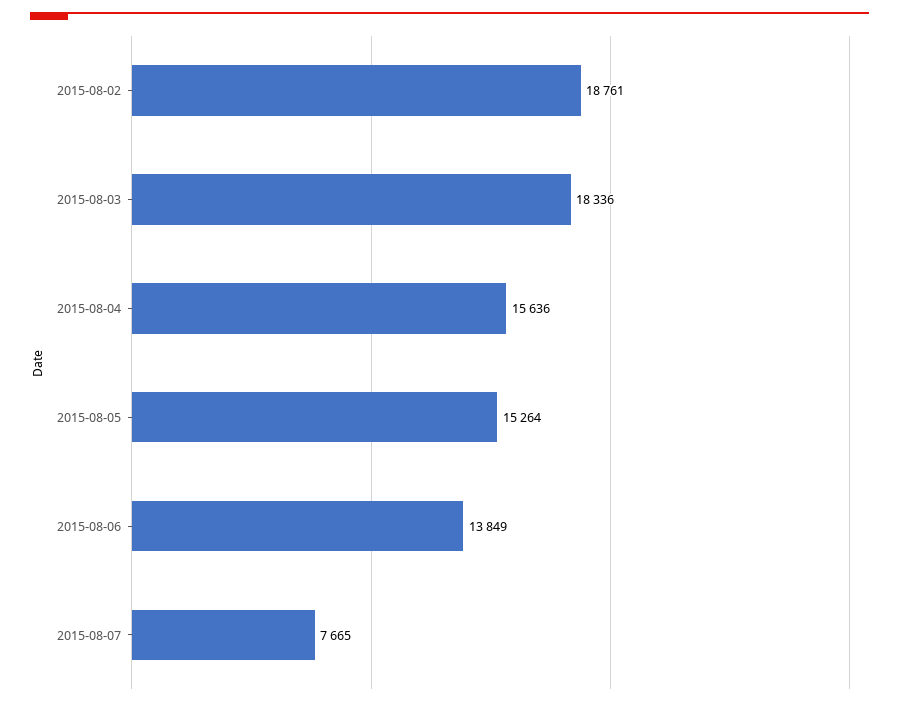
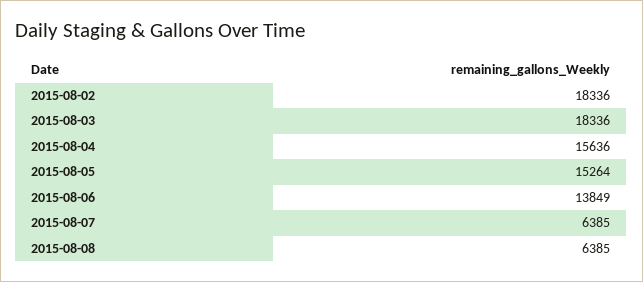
2015-08-02: 18761 -> 18336
2015-08-07: 7665 -> 6385
2015-08-08: none -> 6385

